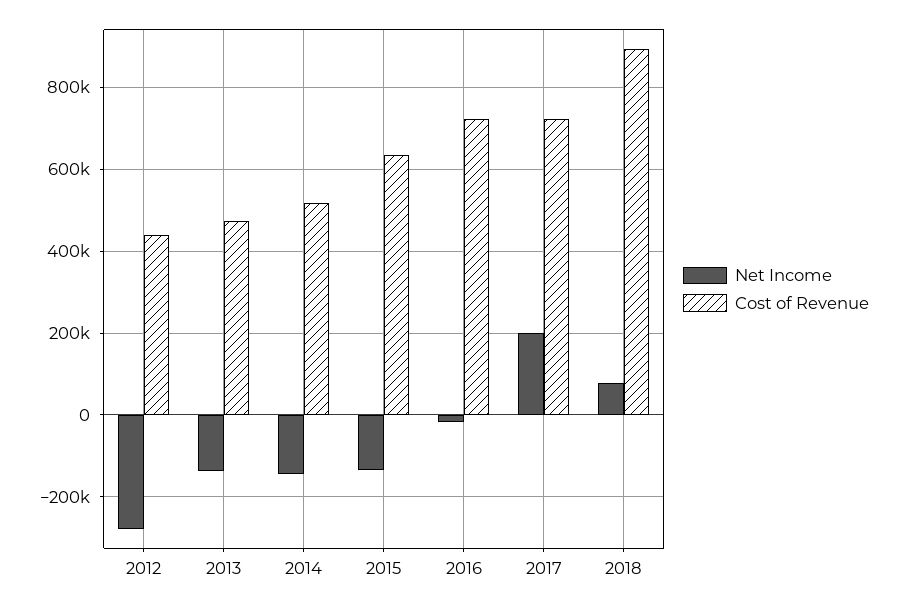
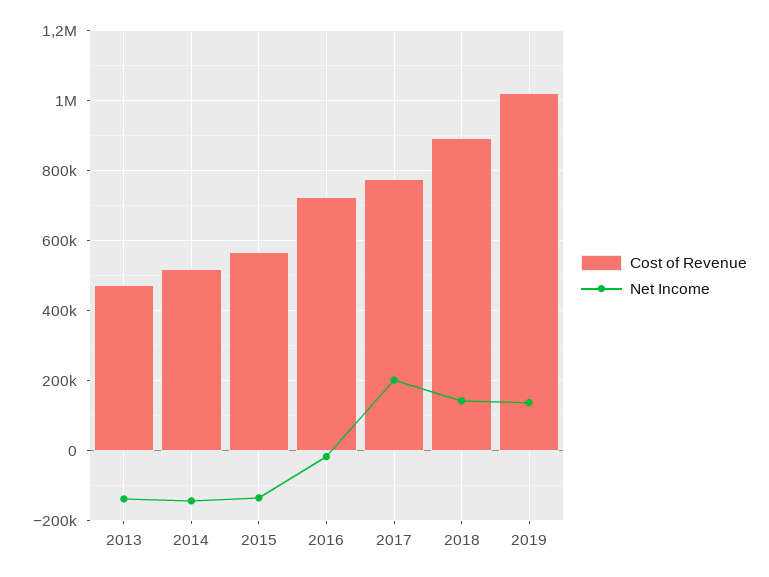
Net Income, 2012: -280000 -> none
Cost of Revenue, 2012: 440000 -> none
Cost of Revenue, 2015: 640000 -> 560000
Cost of Revenue, 2017: 720000 -> 780000
Net Income, 2018: 80000 -> 140000
Cost of Revenue, 2019: none -> 1020000
Net Income, 2019: none -> 140000

